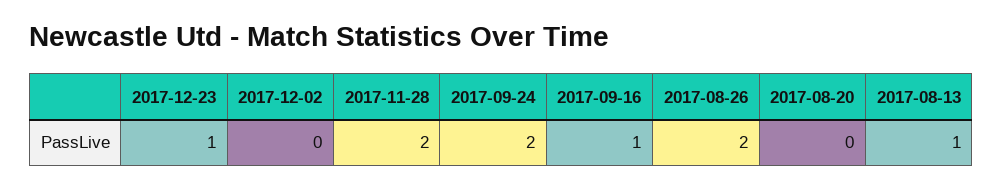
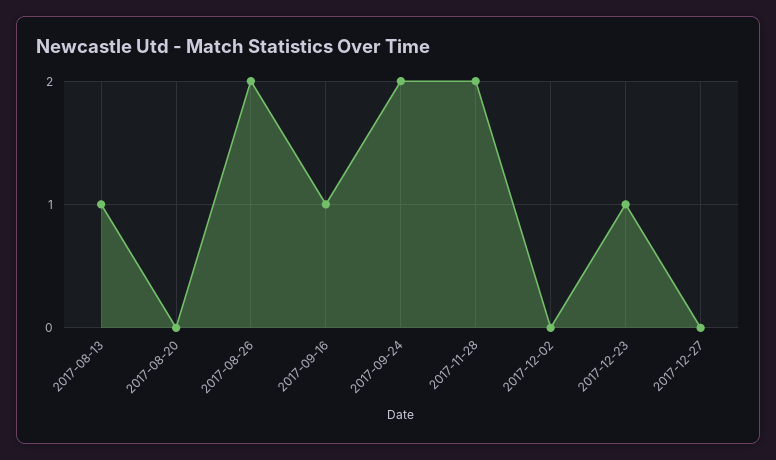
2017-12-27: none -> 0

